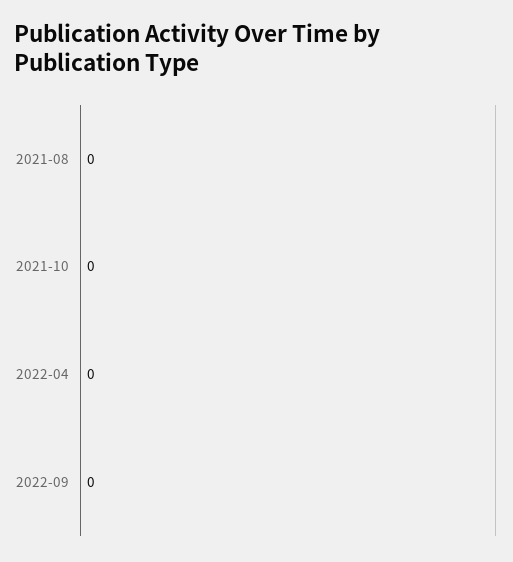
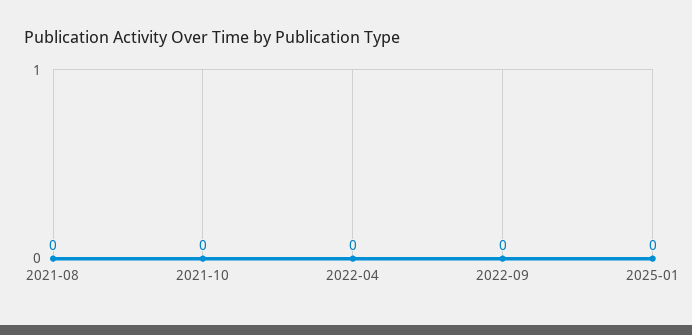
2025-01: none -> 0

